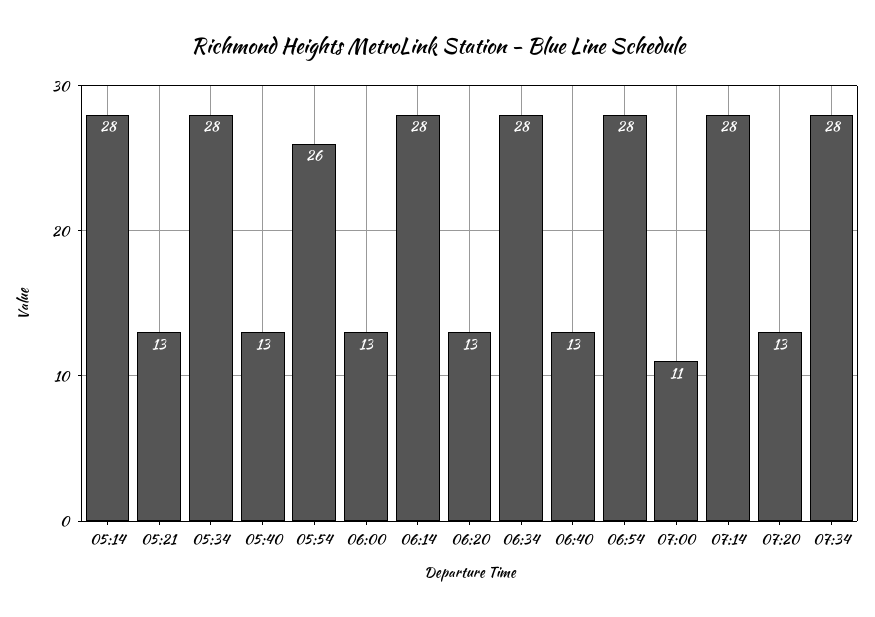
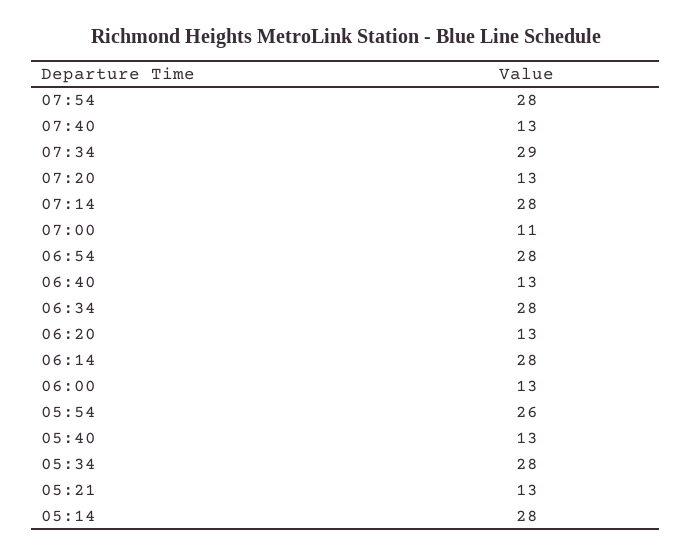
07:34: 28 -> 29
07:54: none -> 28
07:40: none -> 13

